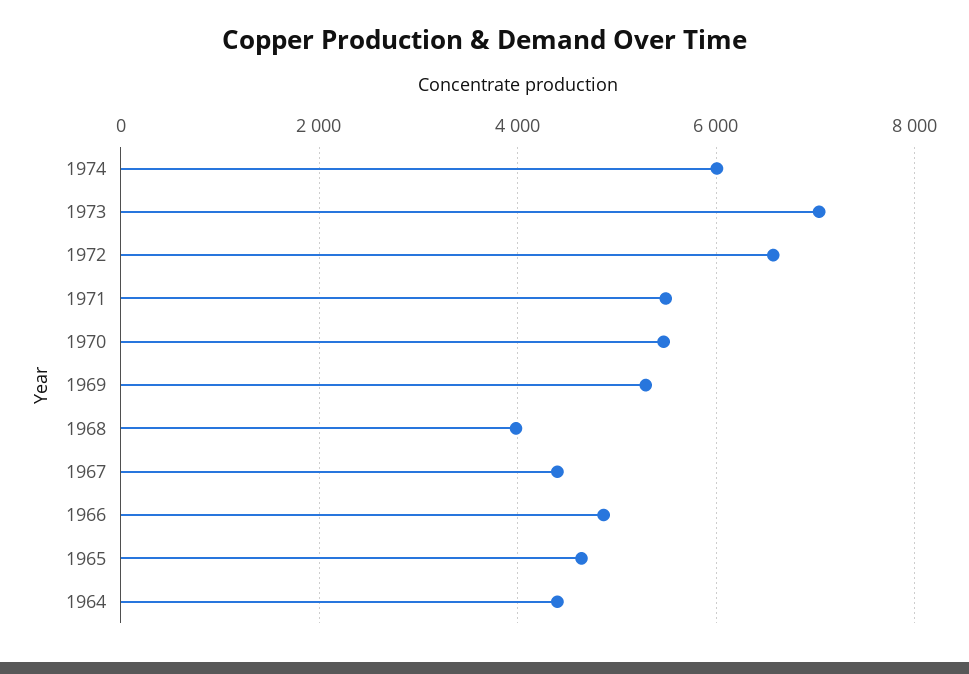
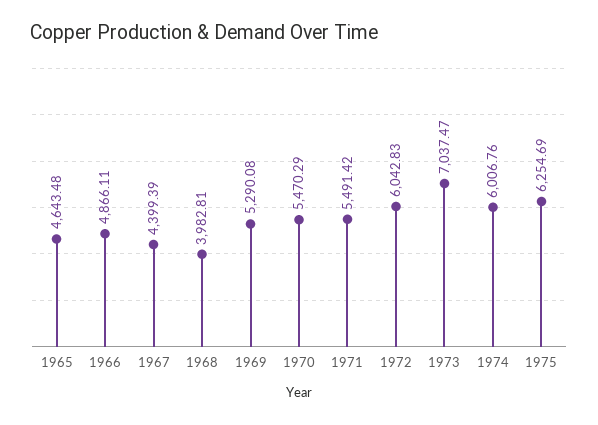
1972: 6600 -> 6042.83
1964: 4400 -> none
1975: none -> 6254.69

